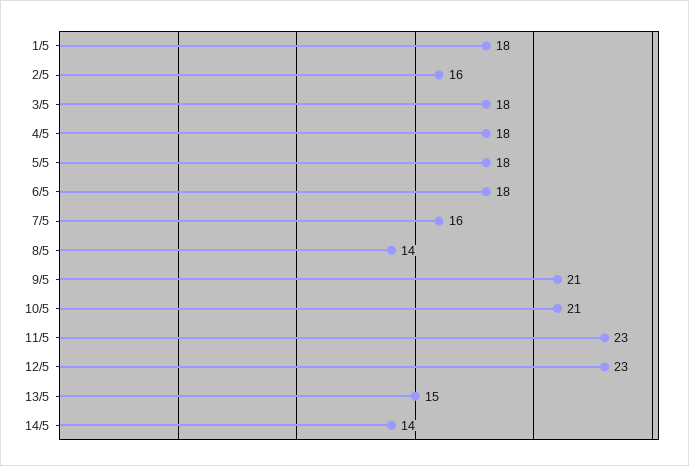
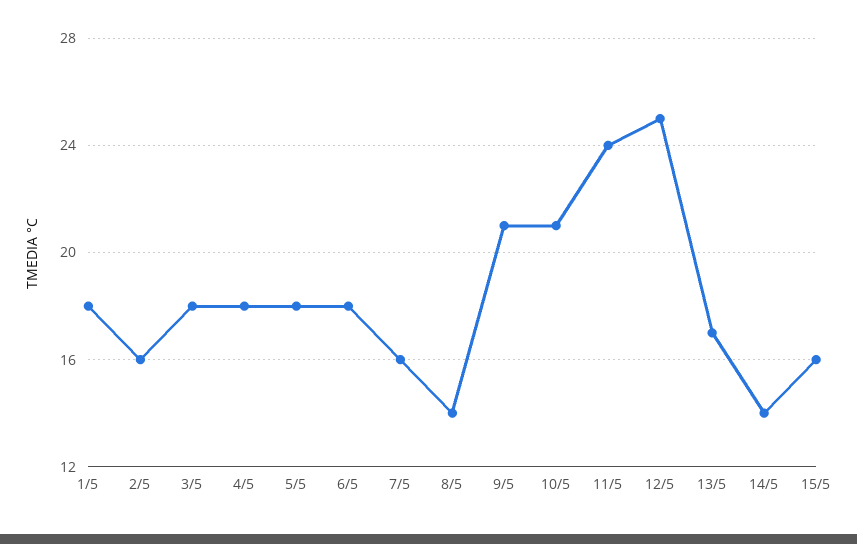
11/5: 23 -> 24
12/5: 23 -> 25
13/5: 15 -> 17
15/5: none -> 16

